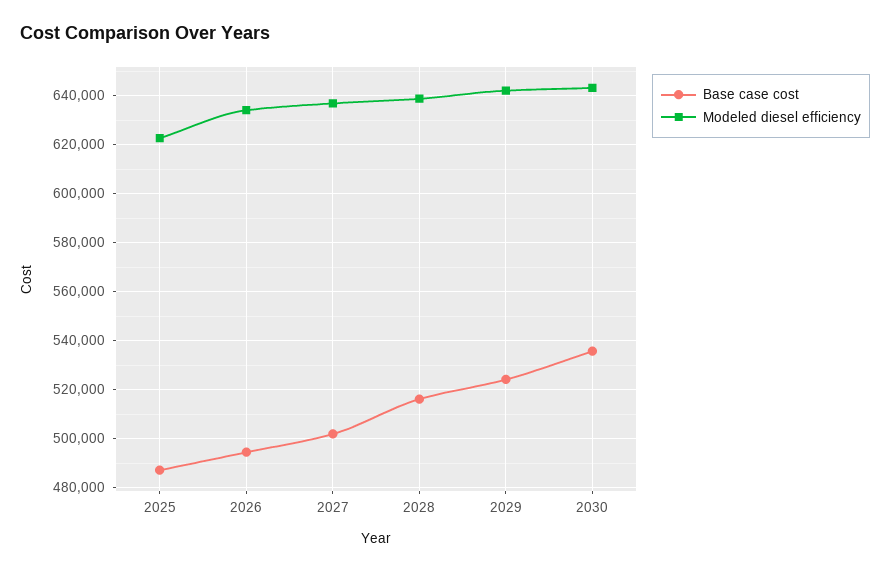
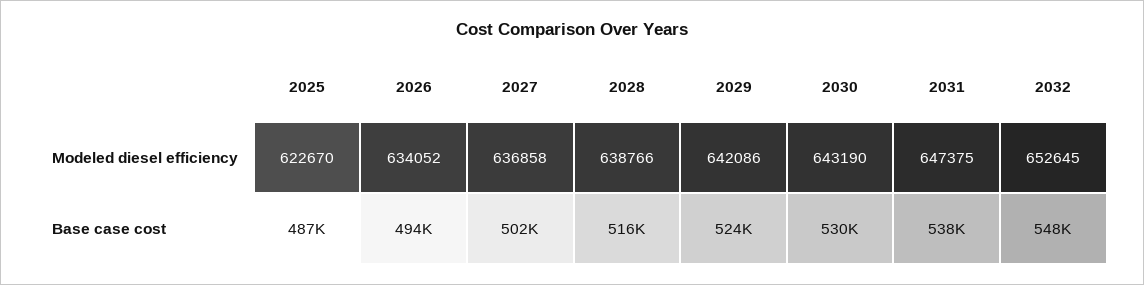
Base case cost, 2030: 535000 -> 530000
Modeled diesel efficiency, 2031: none -> 647375
Modeled diesel efficiency, 2032: none -> 652645
Base case cost, 2031: none -> 538000
Base case cost, 2032: none -> 548000

